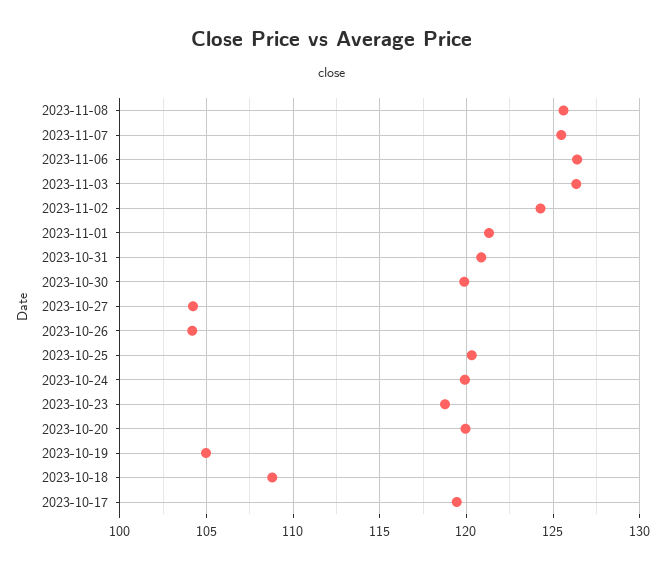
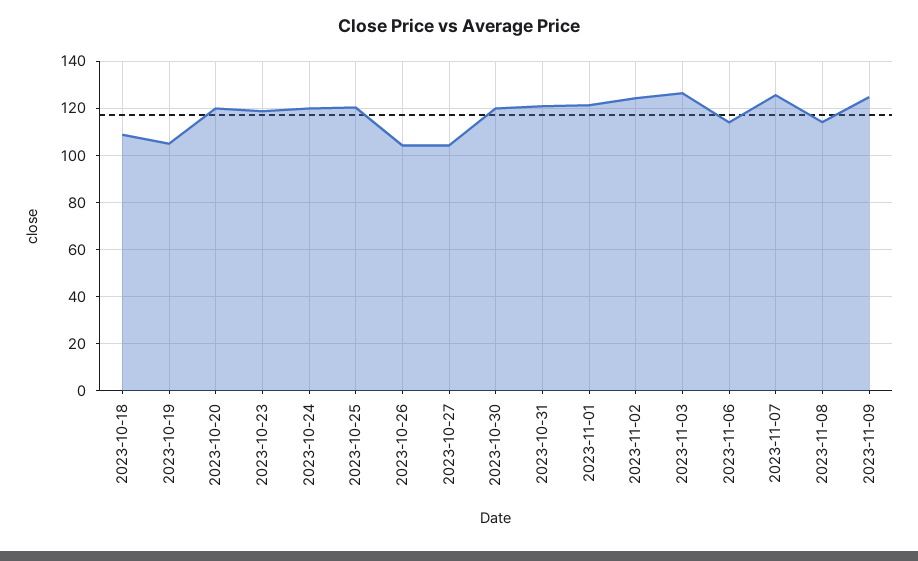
2023-11-08: 125.5 -> 115
2023-11-06: 126.5 -> 115
2023-10-17: 119.5 -> none
2023-11-09: none -> 125

